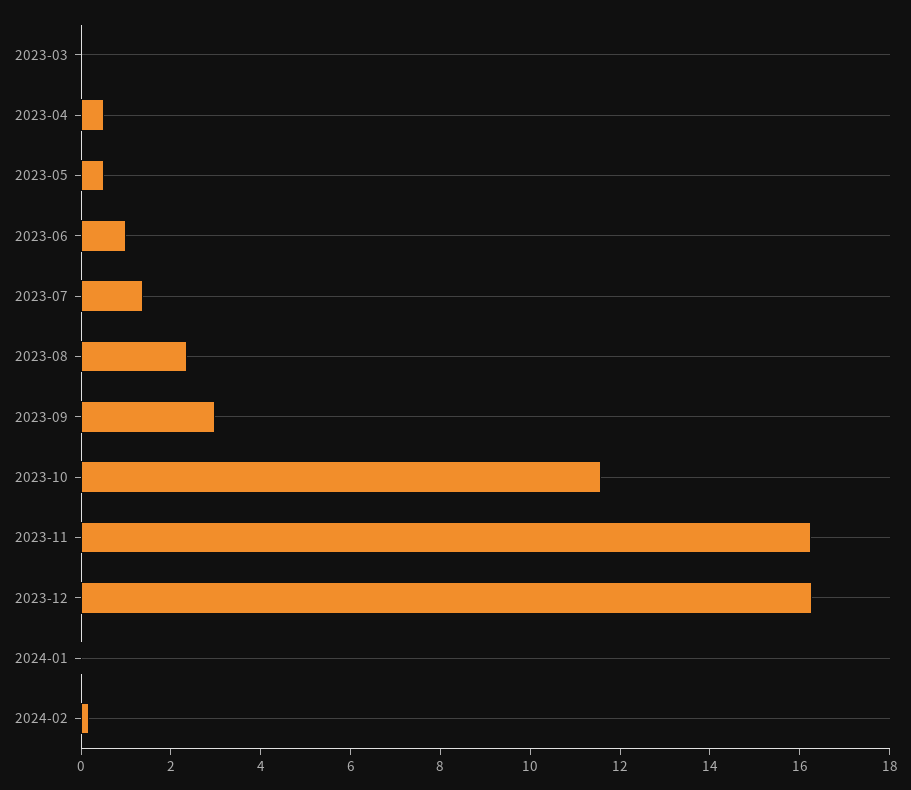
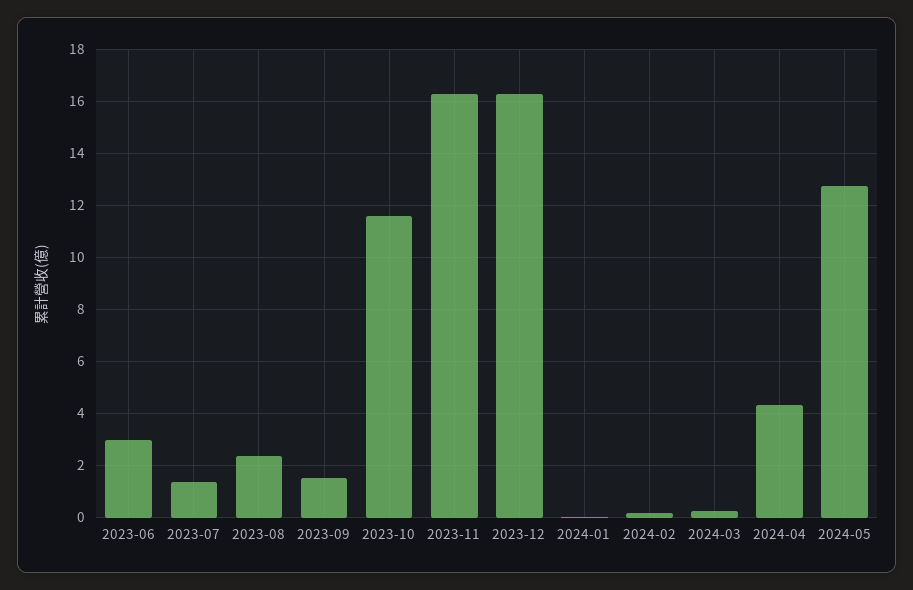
2023-03: 0 -> none
2023-04: 0.5 -> none
2023-05: 0.5 -> none
2023-06: 1 -> 3
2023-09: 3 -> 1.5
2024-03: none -> 0.25
2024-04: none -> 4.25
2024-05: none -> 12.75

